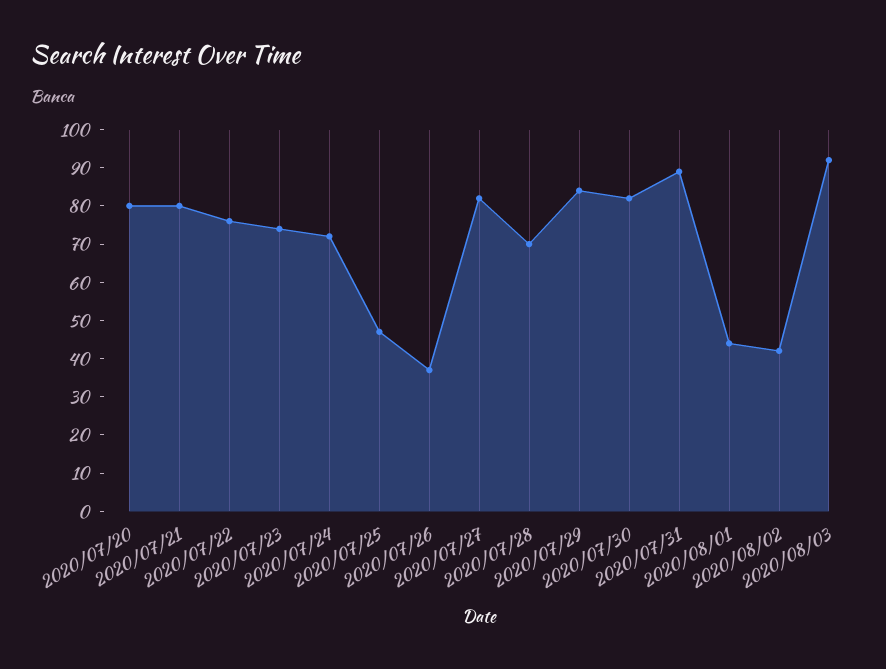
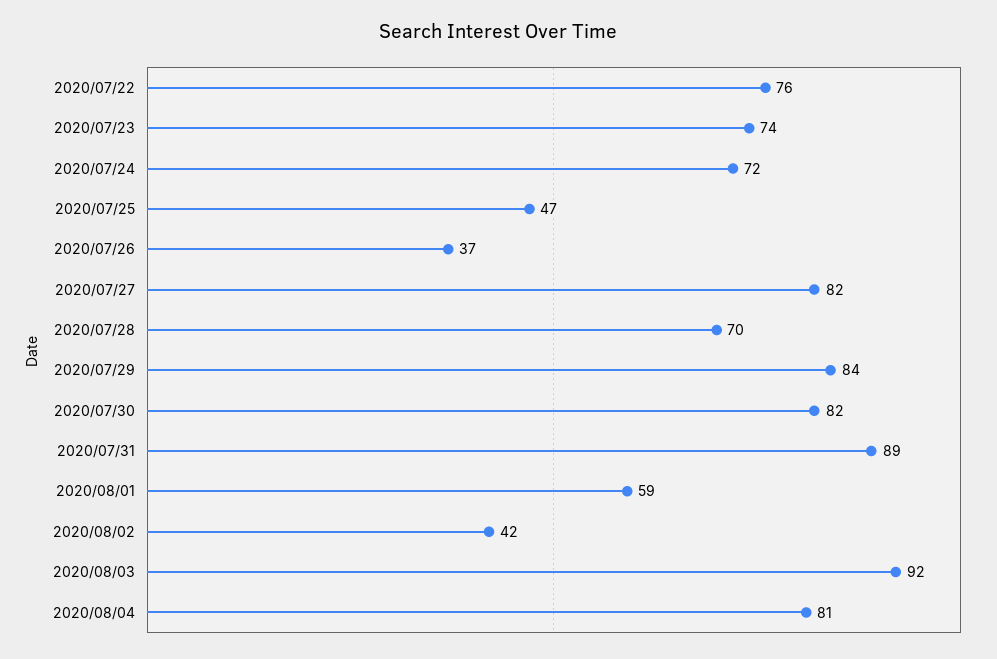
2020/07/20: 80 -> none
2020/07/21: 80 -> none
2020/08/01: 45 -> 59
2020/08/04: none -> 81

